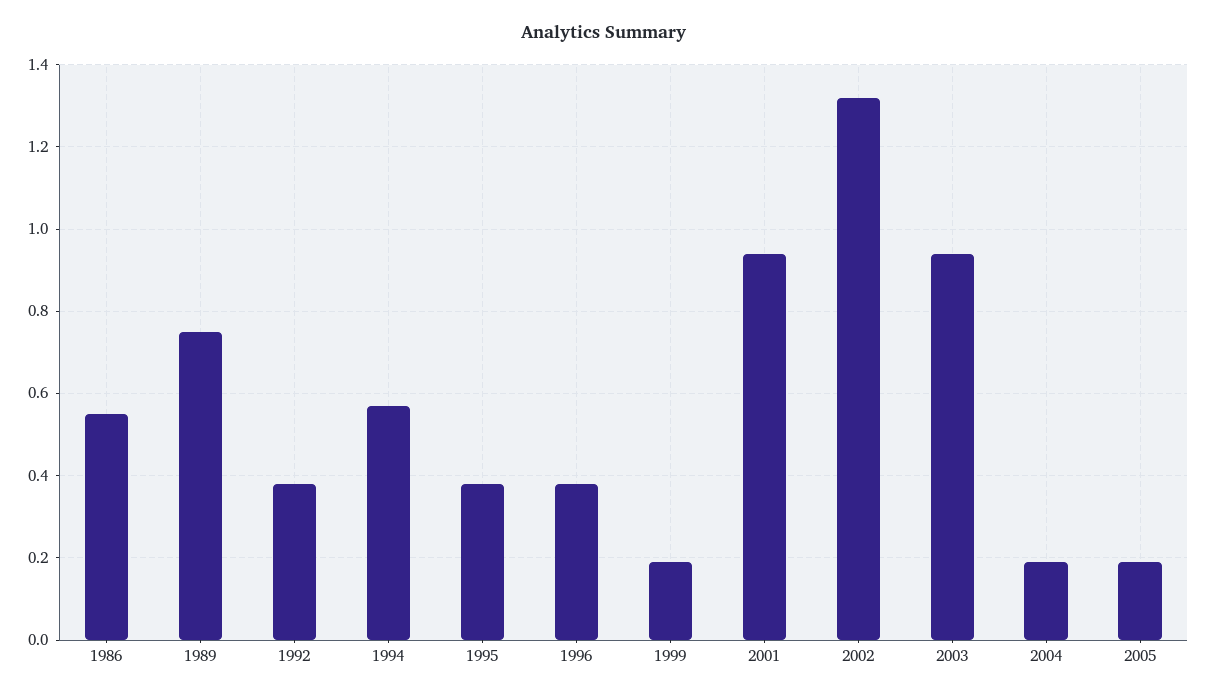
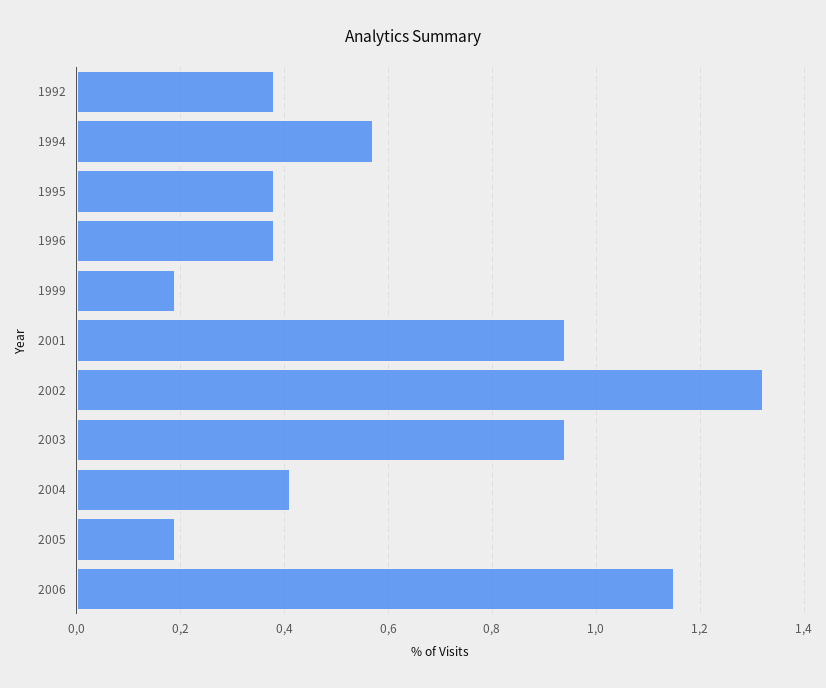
1986: 0.55 -> none
1989: 0.75 -> none
2004: 0.2 -> 0.4
2006: none -> 1.15

